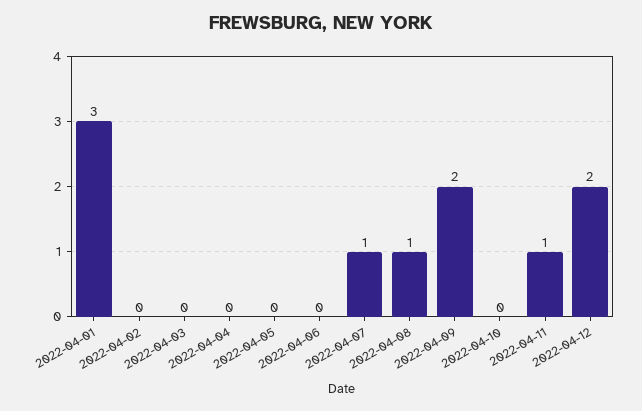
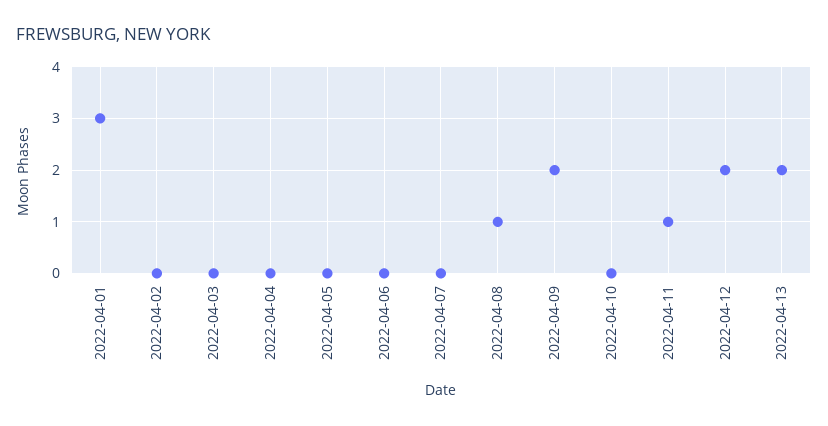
2022-04-07: 1 -> 0
2022-04-13: none -> 2

